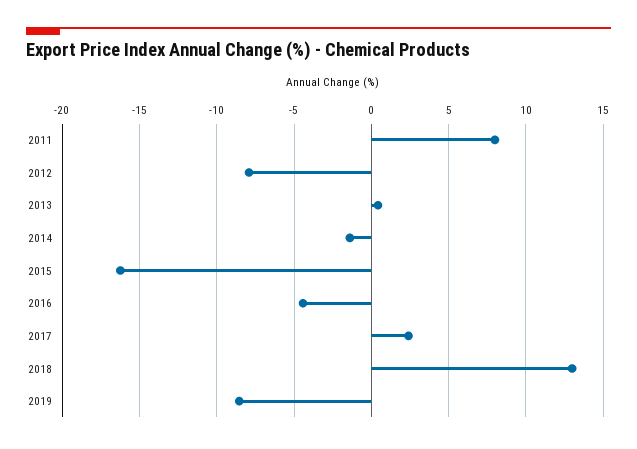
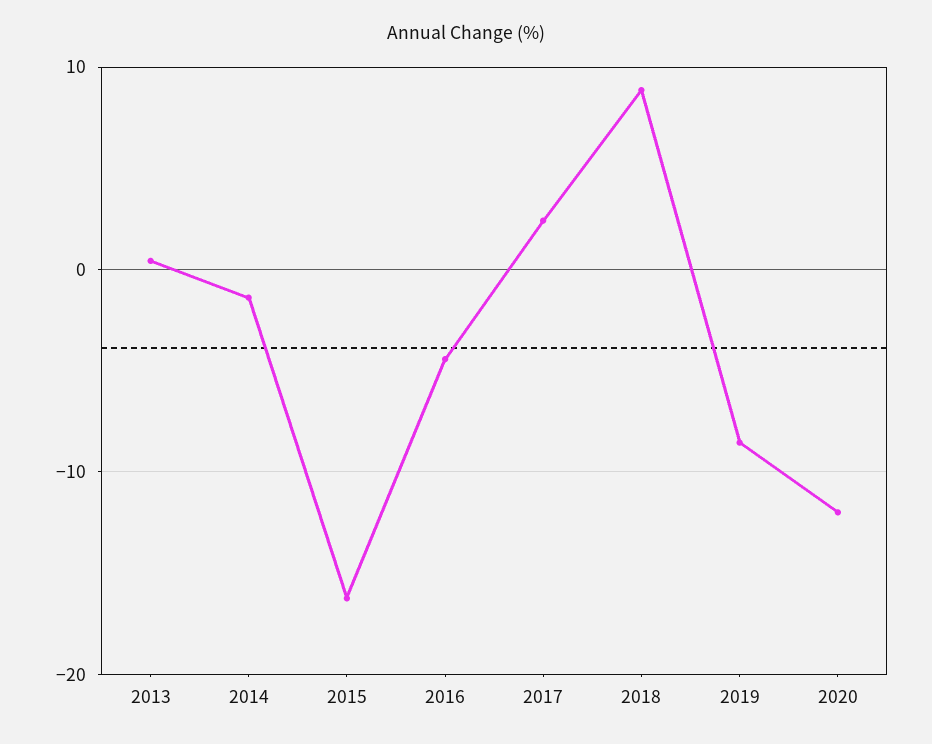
2011: 8 -> none
2012: -8 -> none
2018: 13 -> 9
2020: none -> -12

